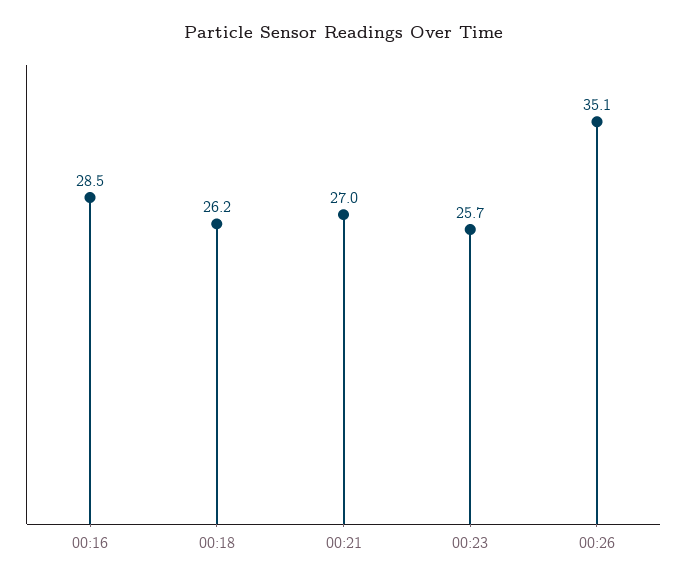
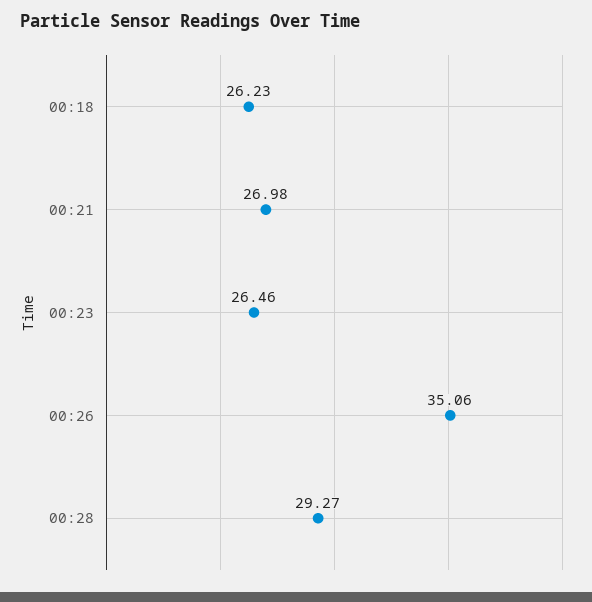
00:16: 28.5 -> none
00:23: 25.7 -> 26.46
00:28: none -> 29.27

